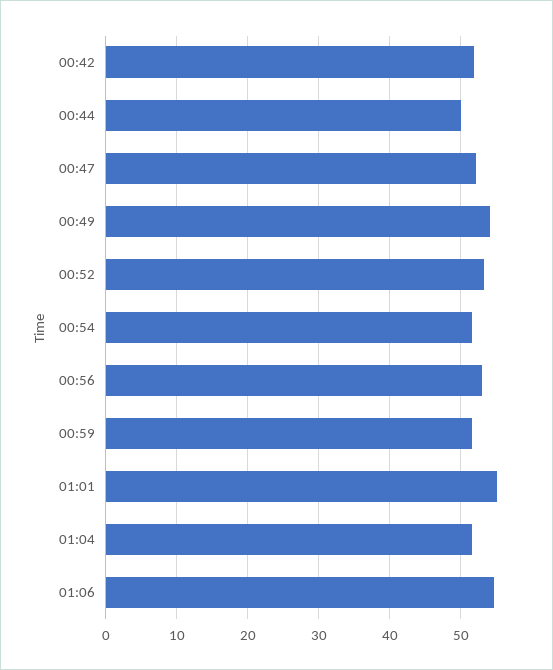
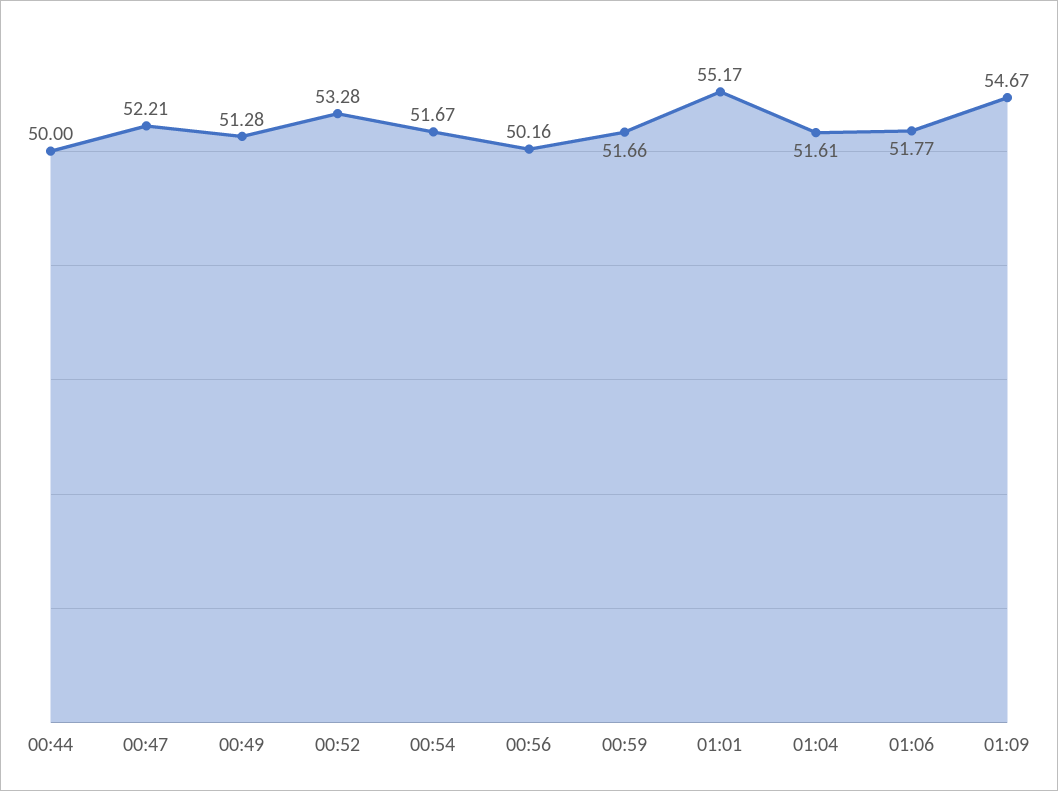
00:42: 52 -> none
00:49: 54 -> 51.28
00:56: 53 -> 50.16
01:06: 55 -> 51.77
01:09: none -> 54.67

